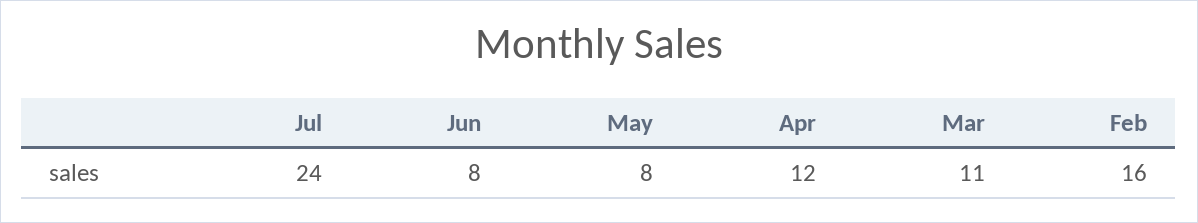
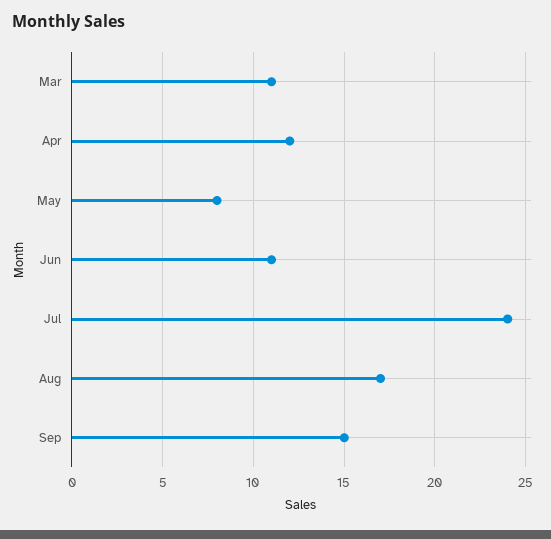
Jun: 8 -> 11
Feb: 16 -> none
Aug: none -> 17
Sep: none -> 15

